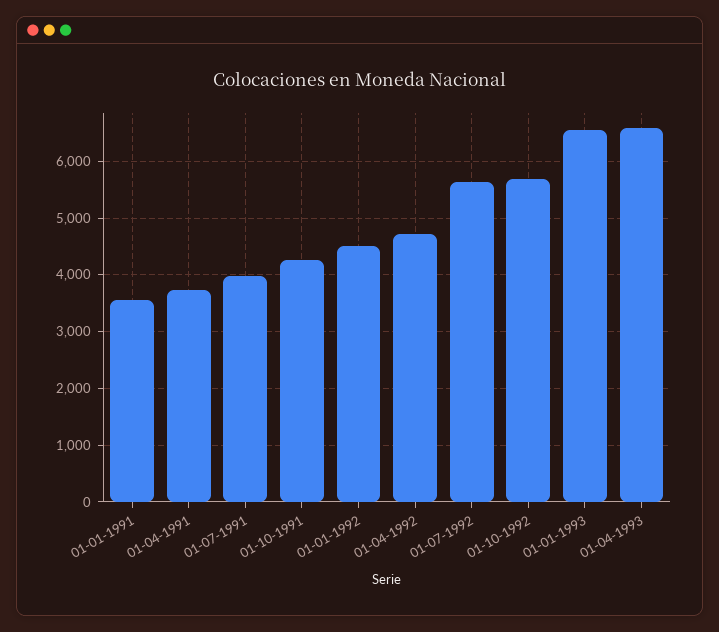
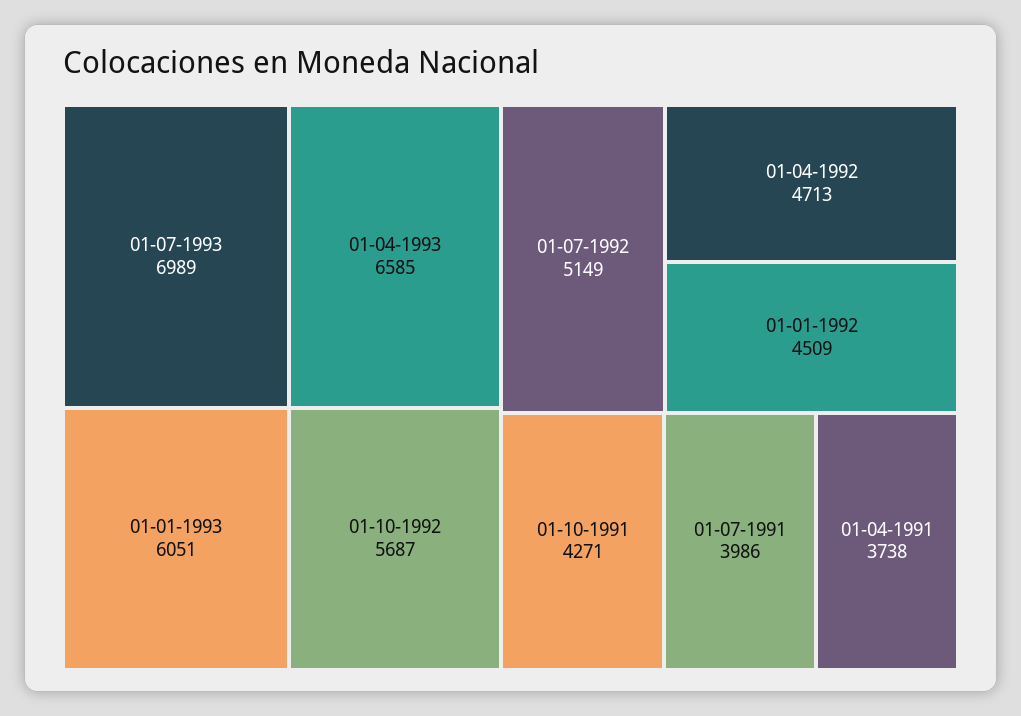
01-01-1991: 3600 -> none
01-07-1992: 5600 -> 5149
01-01-1993: 6600 -> 6051
01-07-1993: none -> 6989

